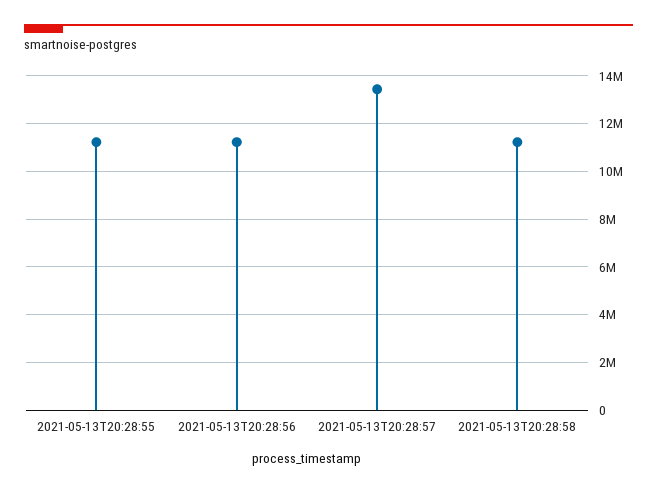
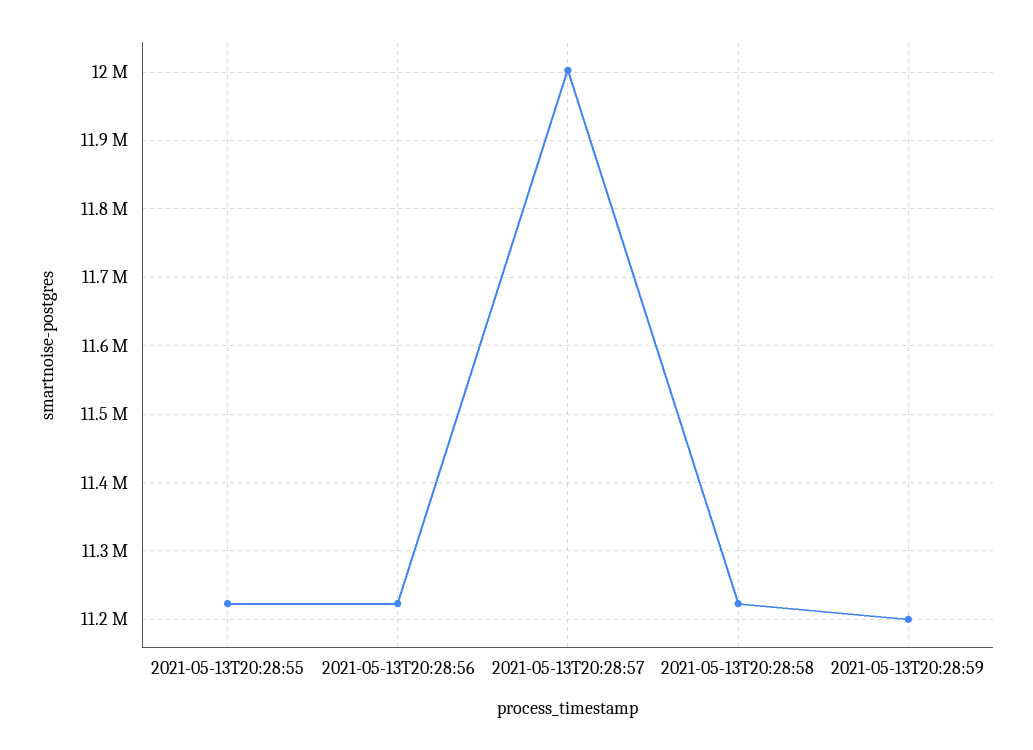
2021-05-13T20:28:57: 13500000 -> 12000000
2021-05-13T20:28:59: none -> 11200000

